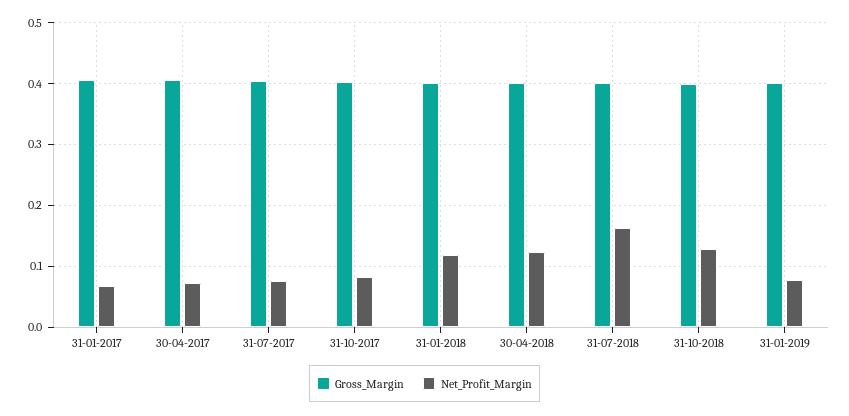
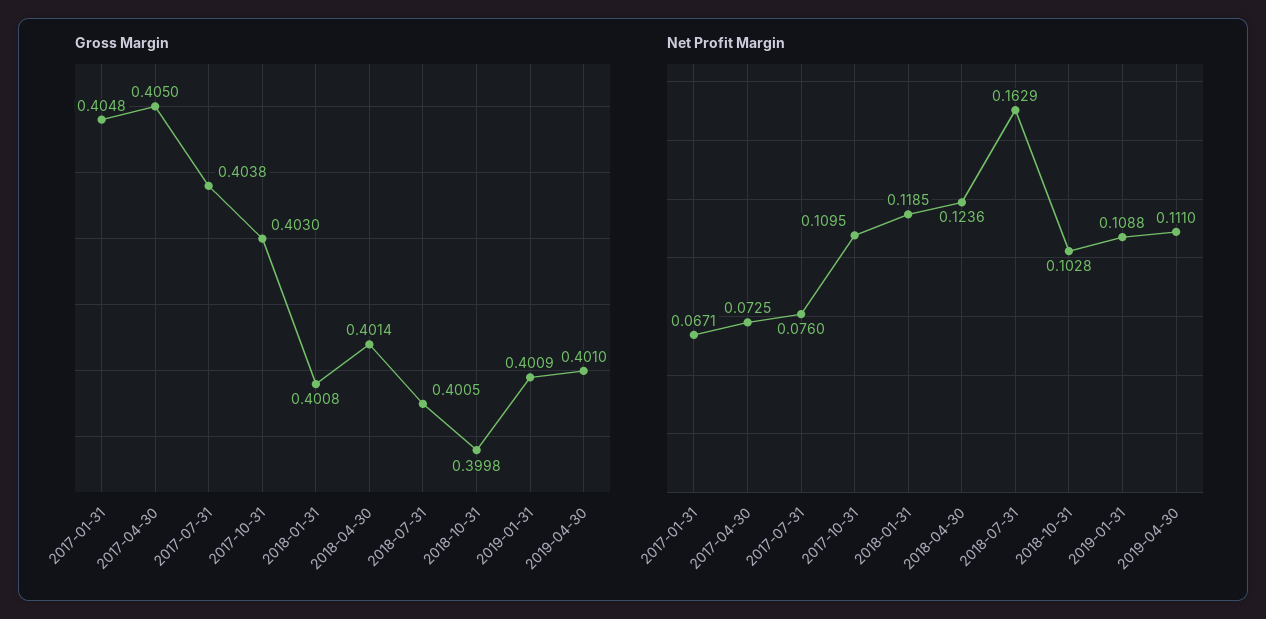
Net_Profit_Margin, 31-10-2017: 0.08 -> 0.1095
Net_Profit_Margin, 31-10-2018: 0.13 -> 0.1028
Net_Profit_Margin, 31-01-2019: 0.08 -> 0.1088
Gross_Margin, 2019-04-30: none -> 0.401
Net_Profit_Margin, 2019-04-30: none -> 0.111

